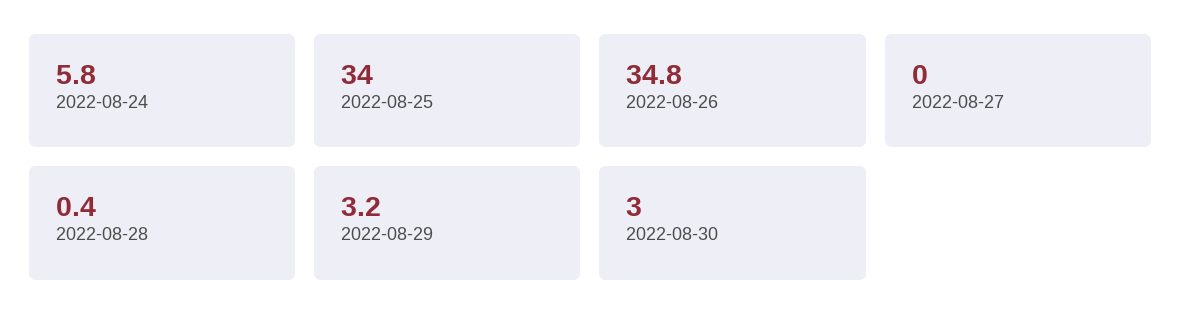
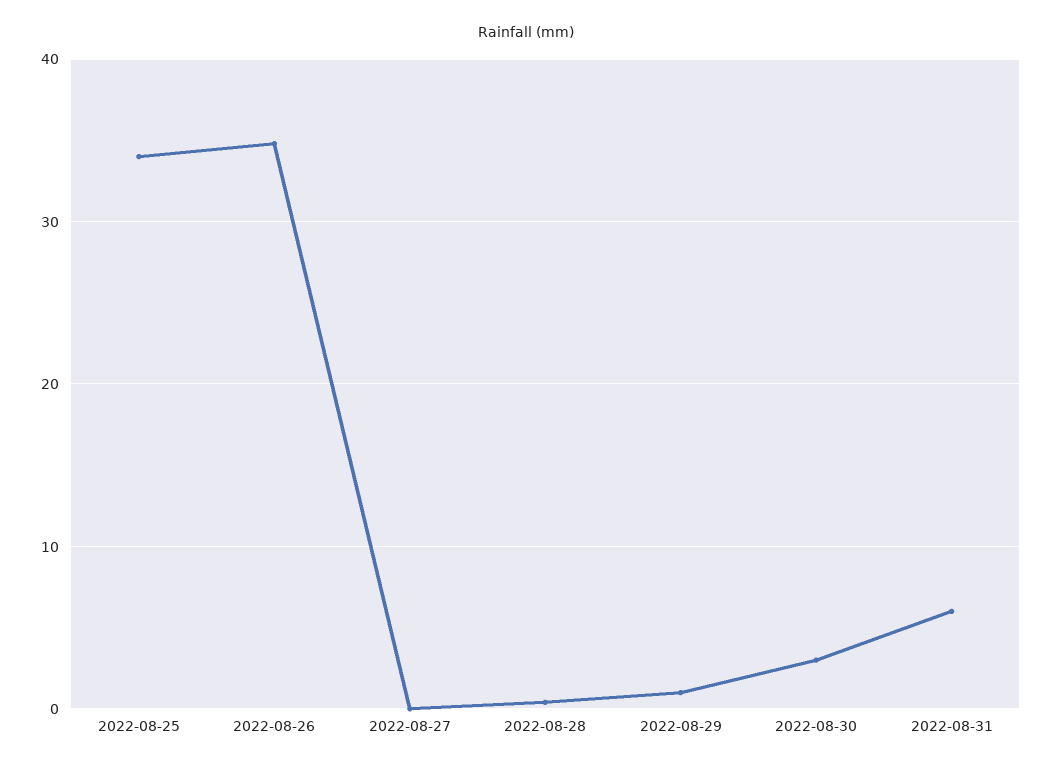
2022-08-24: 5.8 -> none
2022-08-29: 3.2 -> 1
2022-08-31: none -> 6

